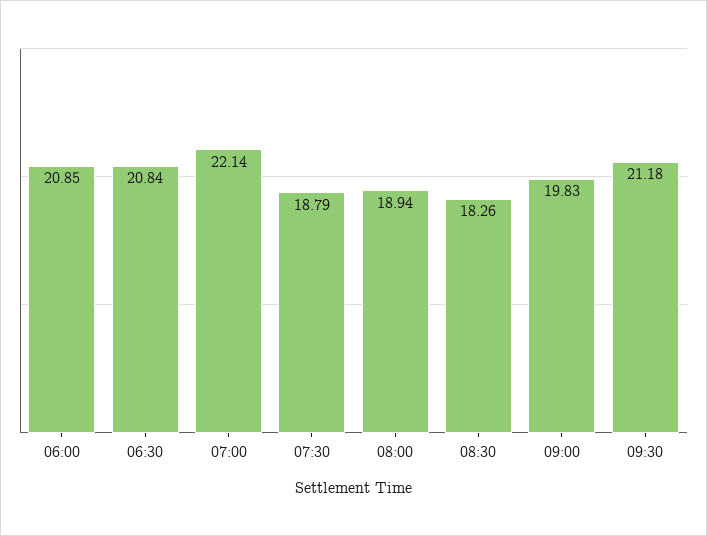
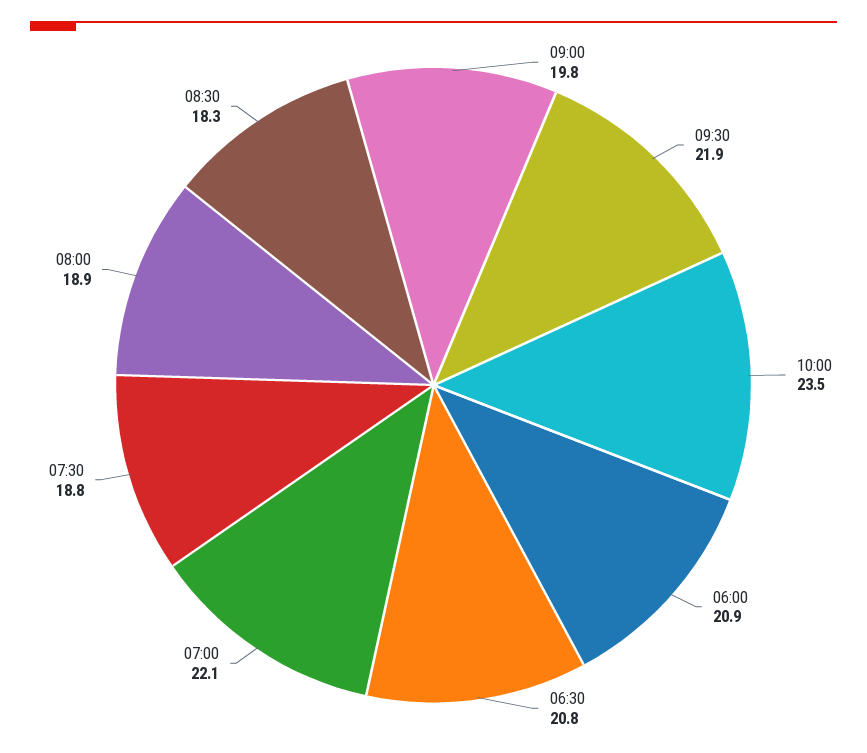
09:30: 21.18 -> 21.9
10:00: none -> 23.5

